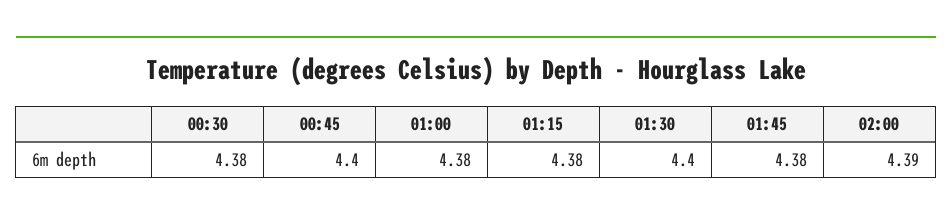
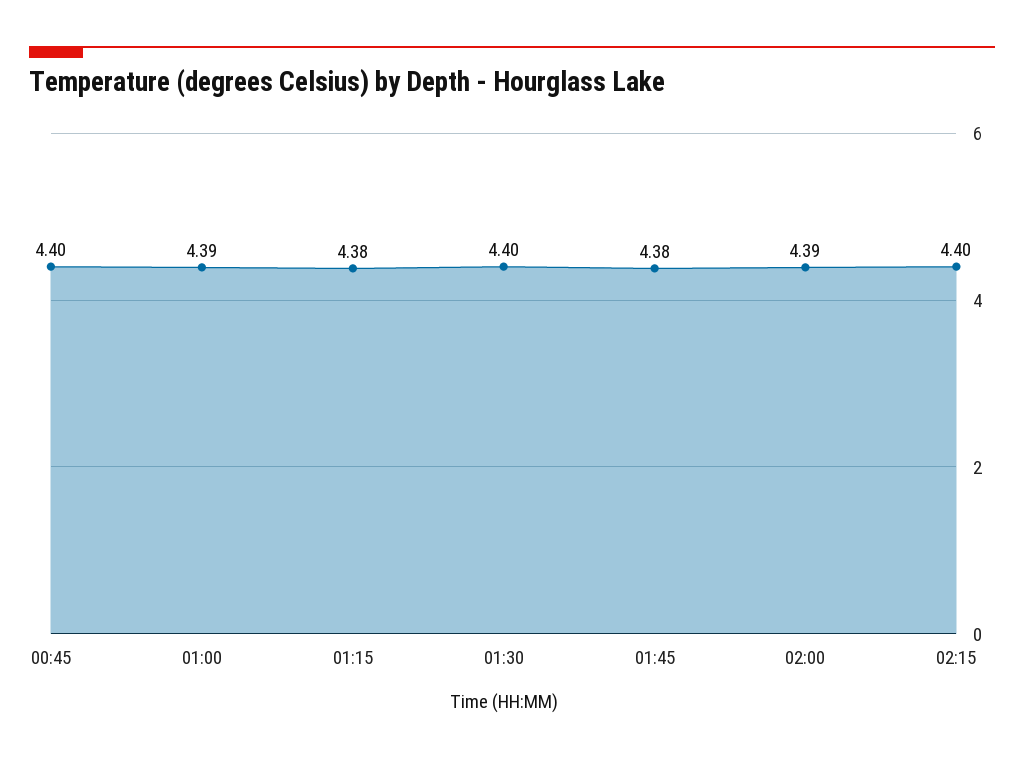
00:30: 4.38 -> none
01:00: 4.38 -> 4.39
02:15: none -> 4.4

